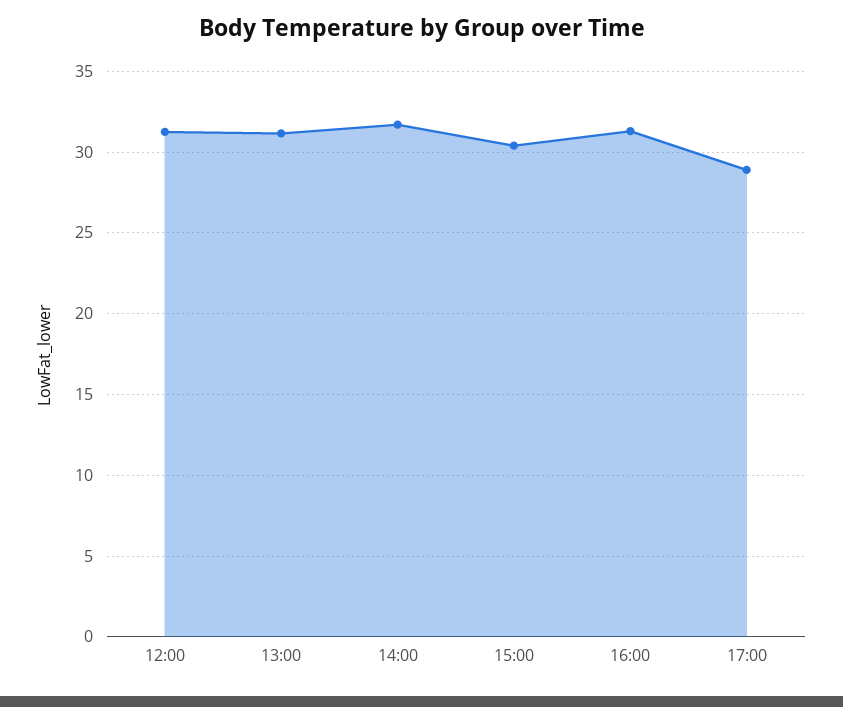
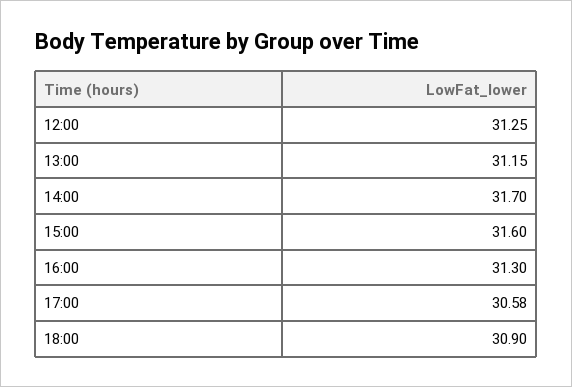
15:00: 30.5 -> 31.6
17:00: 29 -> 30.58
18:00: none -> 30.9

